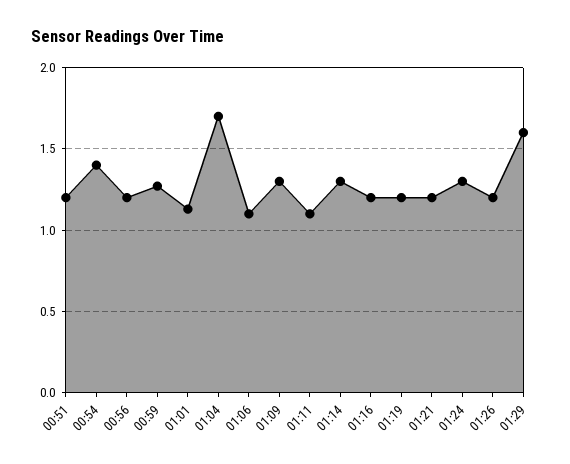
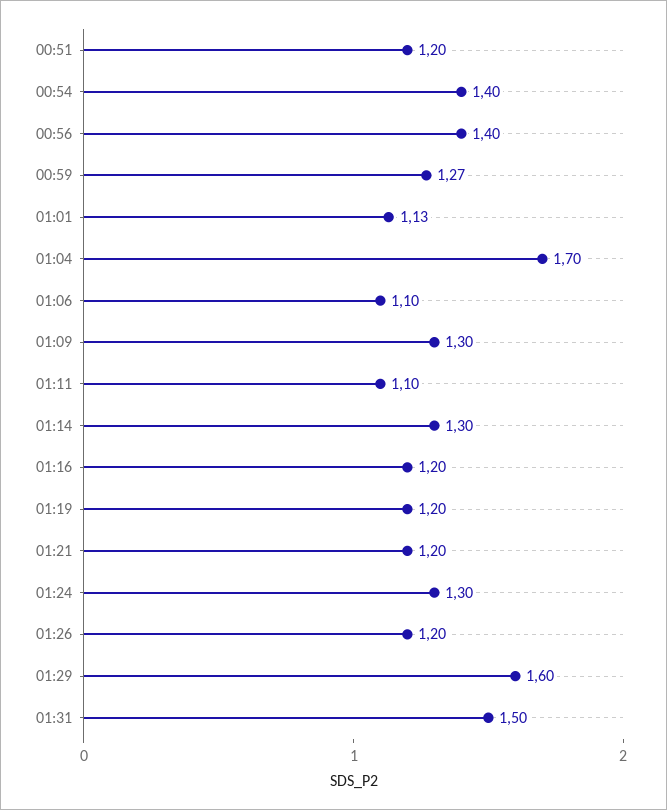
00:56: 1.2 -> 1.4
01:31: none -> 1.5

